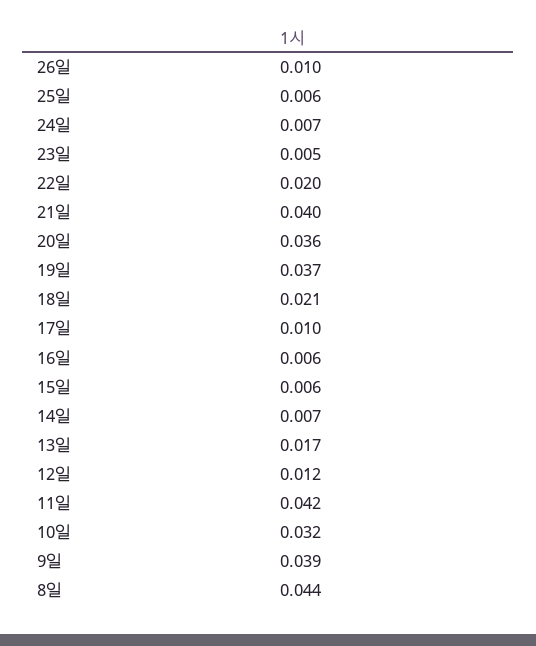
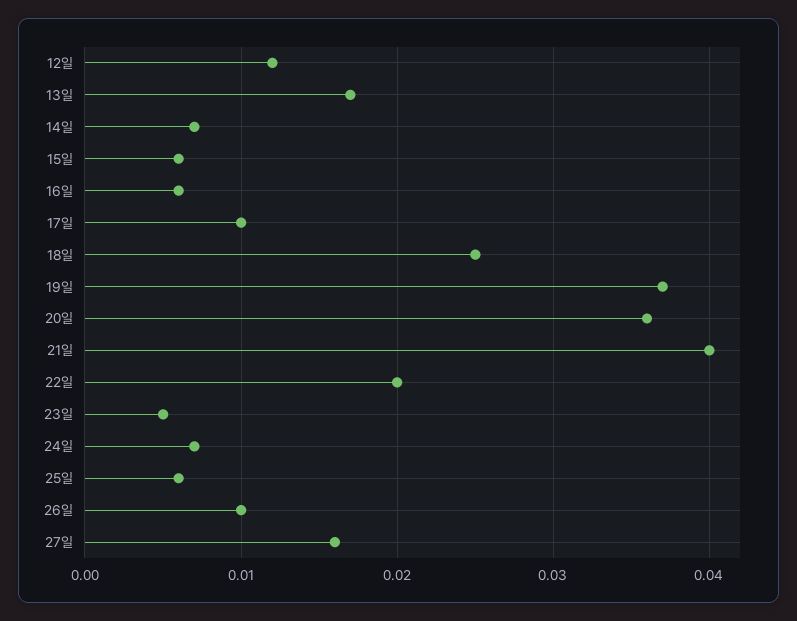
18일: 0.021 -> 0.025
11일: 0.042 -> none
10일: 0.032 -> none
9일: 0.039 -> none
8일: 0.044 -> none
27일: none -> 0.016

